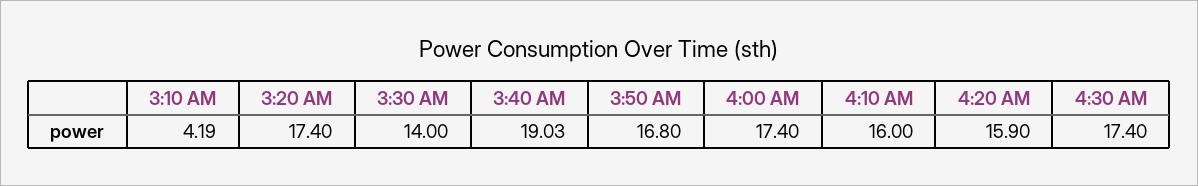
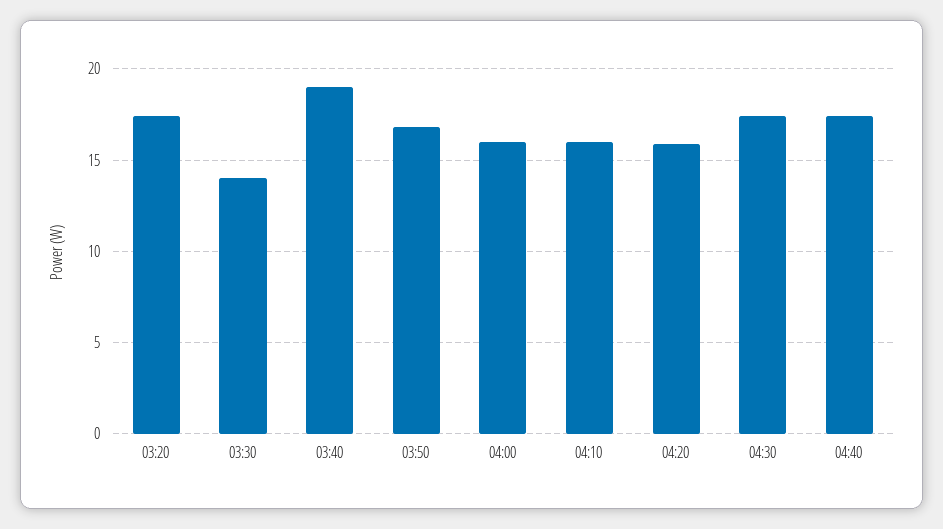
3:10 AM: 4.19 -> none
4:00 AM: 17.4 -> 16
04:40: none -> 17.5

